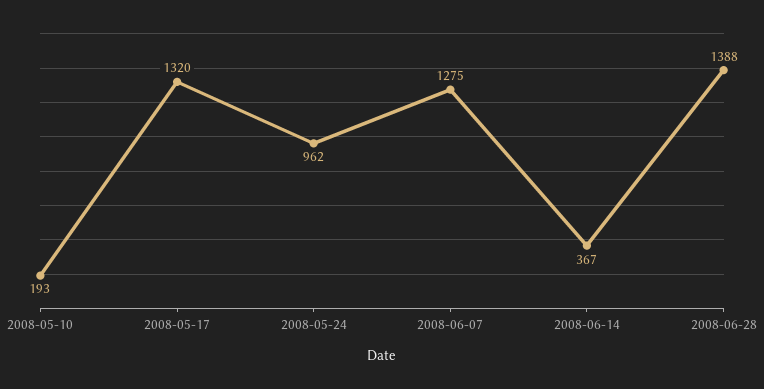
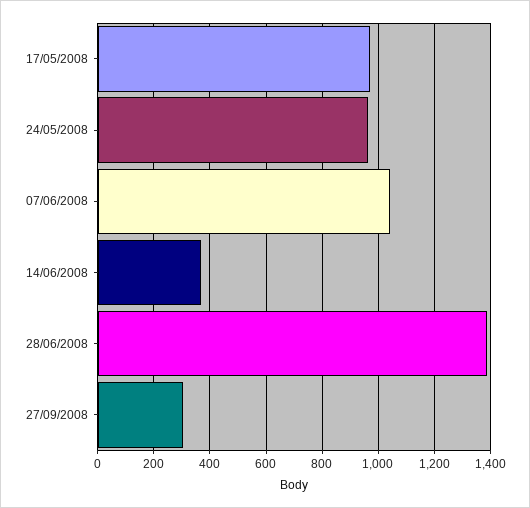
2008-05-10: 193 -> none
2008-05-17: 1320 -> 975
2008-06-07: 1275 -> 1050
27/09/2008: none -> 300

